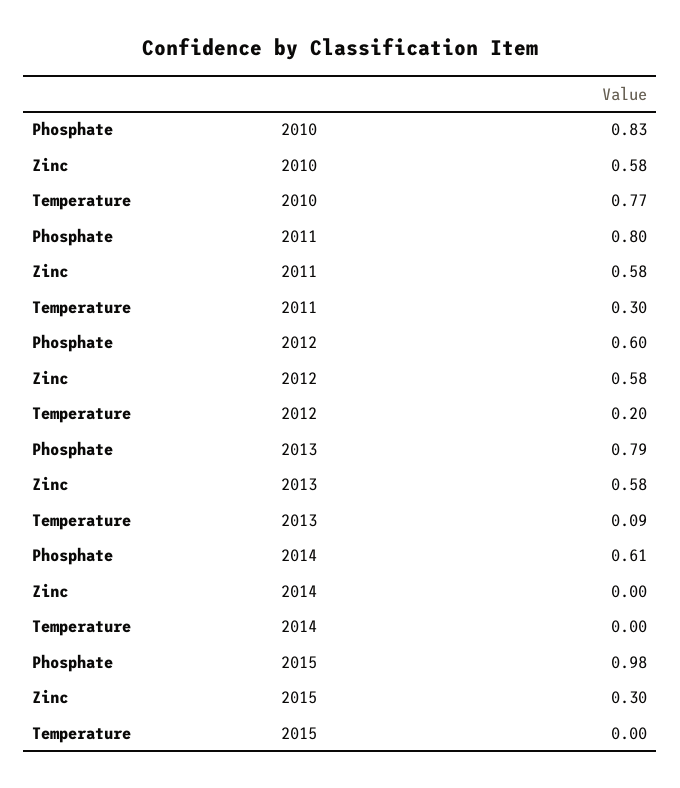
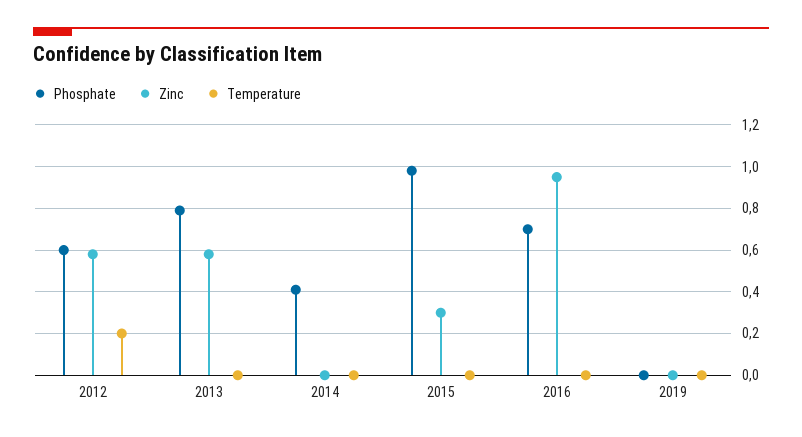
Phosphate, 2010: 0.83 -> none
Zinc, 2010: 0.58 -> none
Temperature, 2010: 0.77 -> none
Phosphate, 2011: 0.8 -> none
Zinc, 2011: 0.58 -> none
Temperature, 2011: 0.3 -> none
Temperature, 2013: 0.09 -> 0
Phosphate, 2014: 0.61 -> 0.4
Phosphate, 2016: none -> 0.7
Zinc, 2016: none -> 0.95
Temperature, 2016: none -> 0
Phosphate, 2019: none -> 0
Zinc, 2019: none -> 0
Temperature, 2019: none -> 0

